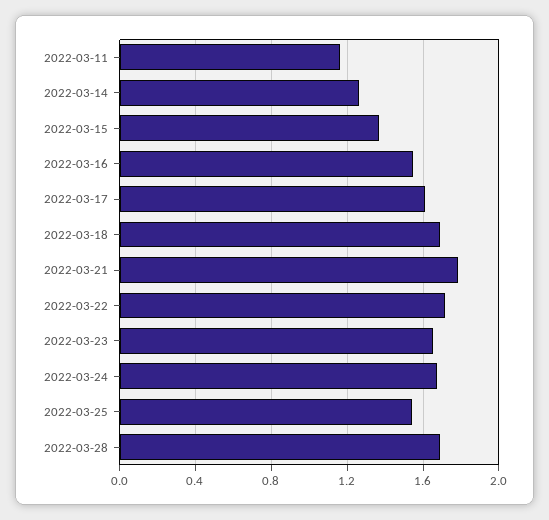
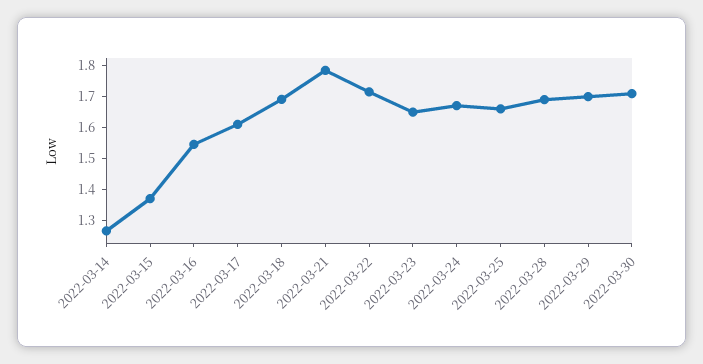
2022-03-11: 1.15 -> none
2022-03-25: 1.55 -> 1.65
2022-03-29: none -> 1.7
2022-03-30: none -> 1.7

